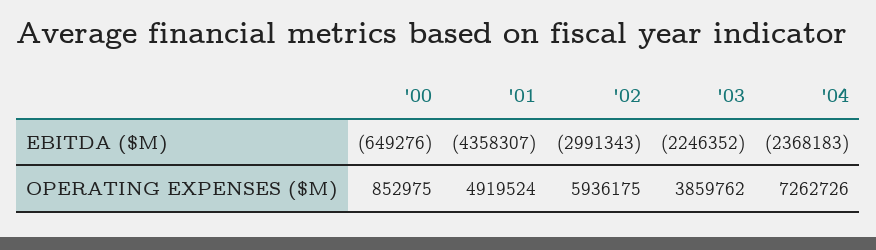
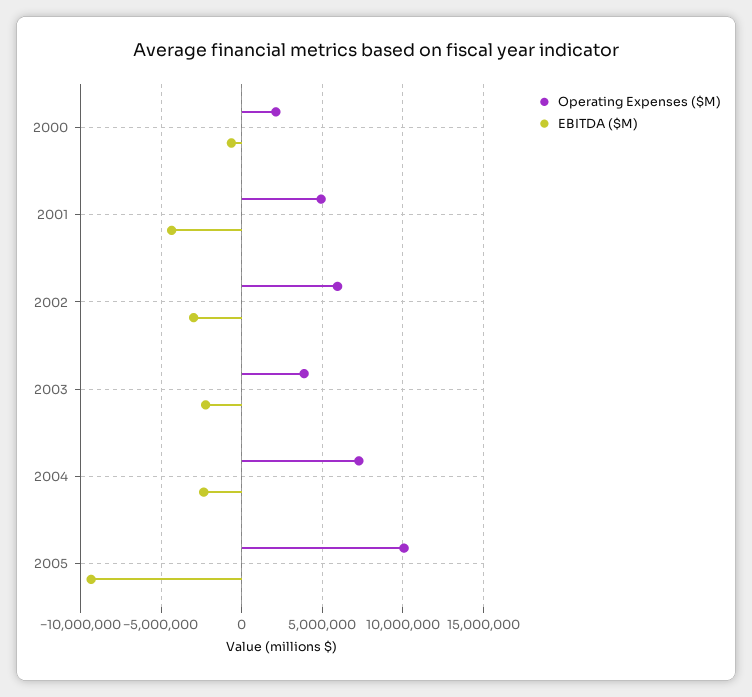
OPERATING EXPENSES ($M), '00: 852975 -> 2000000
OPERATING EXPENSES ($M), 2005: none -> 10000000
EBITDA ($M), 2005: none -> -9500000

